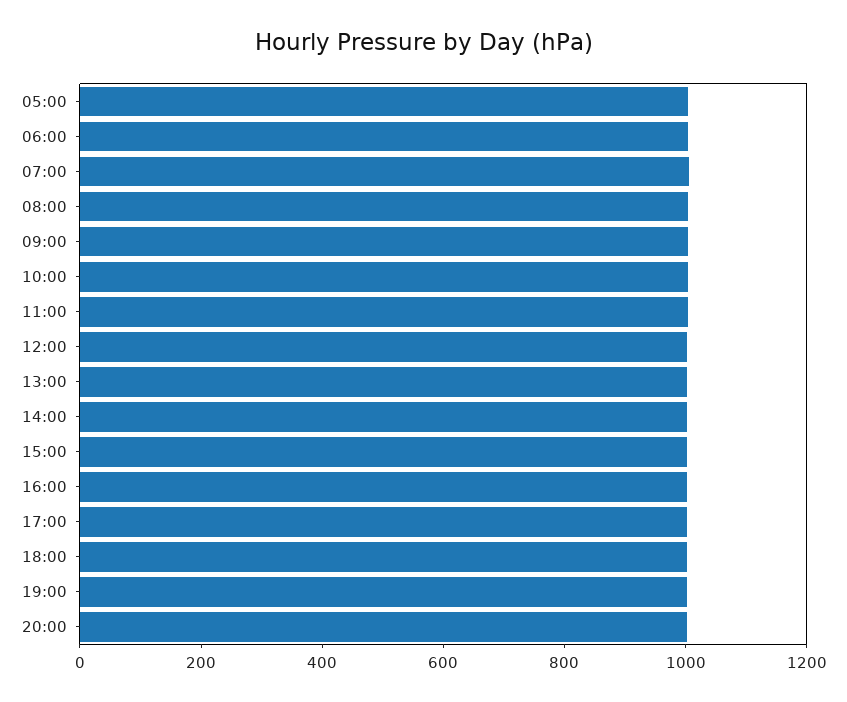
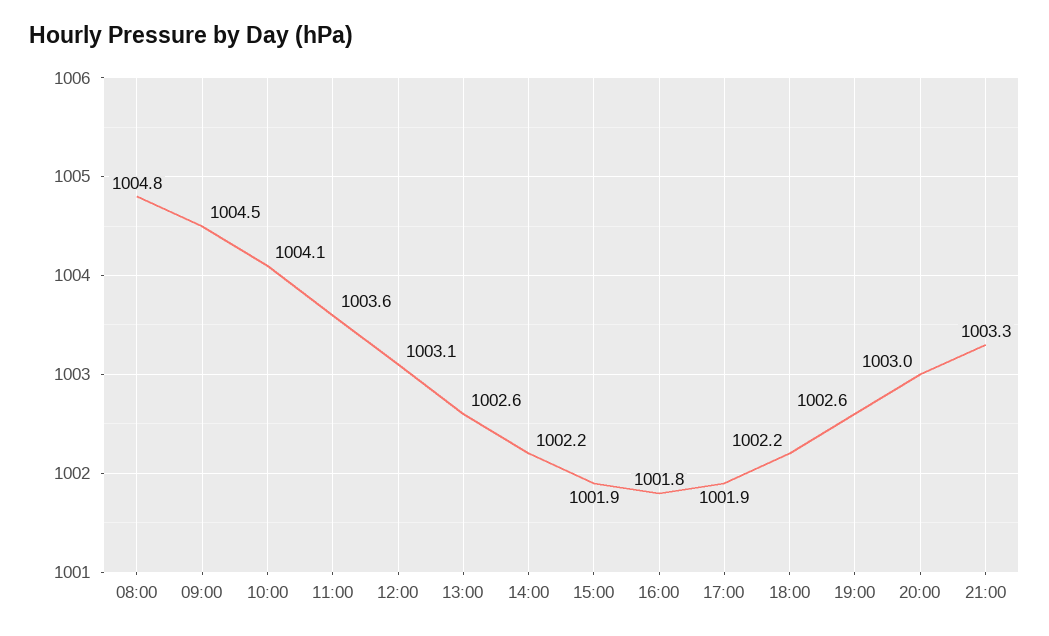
05:00: 1000 -> none
06:00: 1000 -> none
07:00: 1000 -> none
21:00: none -> 1003.3

